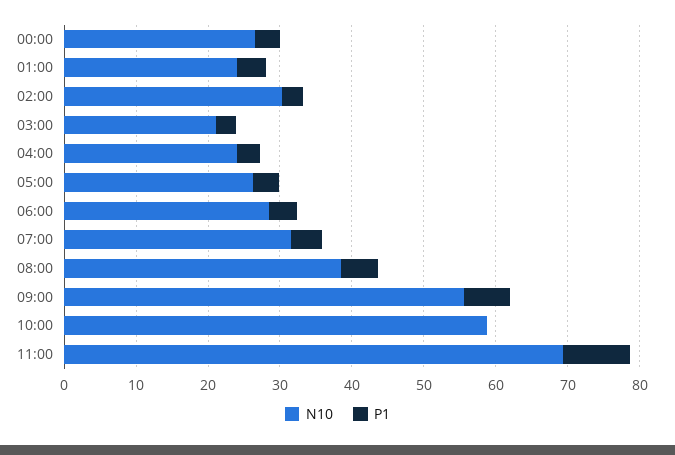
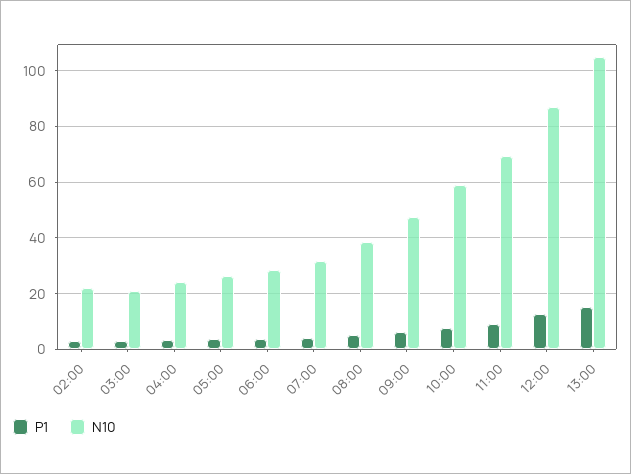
N10, 00:00: 26 -> none
P1, 00:00: 4 -> none
N10, 01:00: 24 -> none
P1, 01:00: 4 -> none
N10, 02:00: 30 -> 22.5
N10, 09:00: 56 -> 47.5
P1, 10:00: 0 -> 7.5
P1, 12:00: none -> 12.5
N10, 12:00: none -> 87.5
P1, 13:00: none -> 15
N10, 13:00: none -> 105

